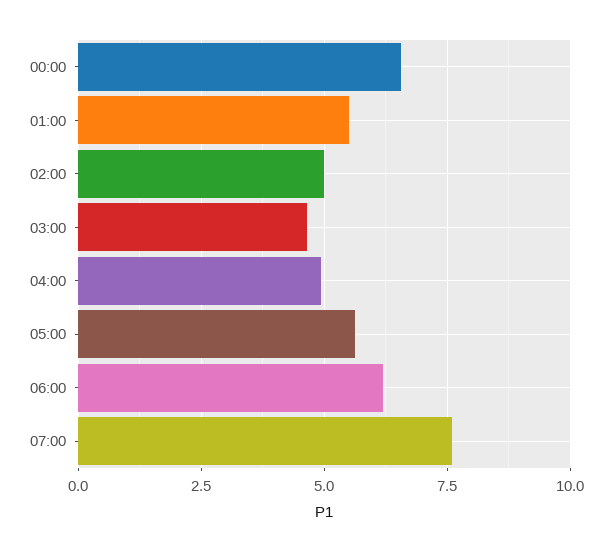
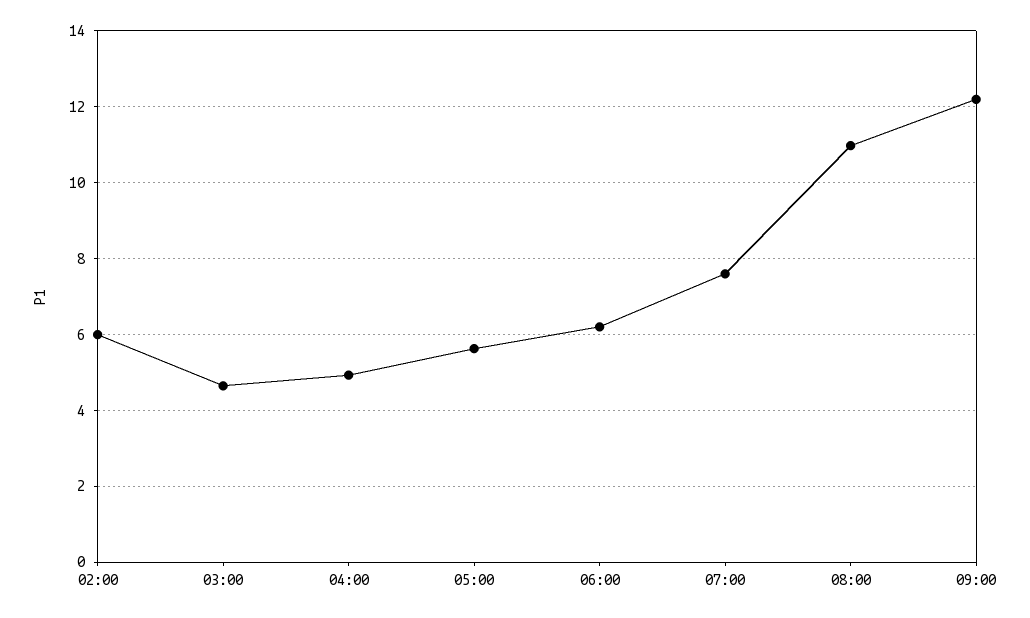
00:00: 6.5 -> none
01:00: 5.5 -> none
02:00: 5 -> 6
08:00: none -> 11
09:00: none -> 12.2

